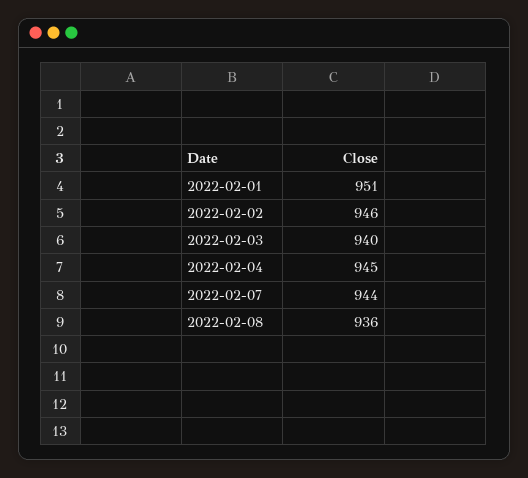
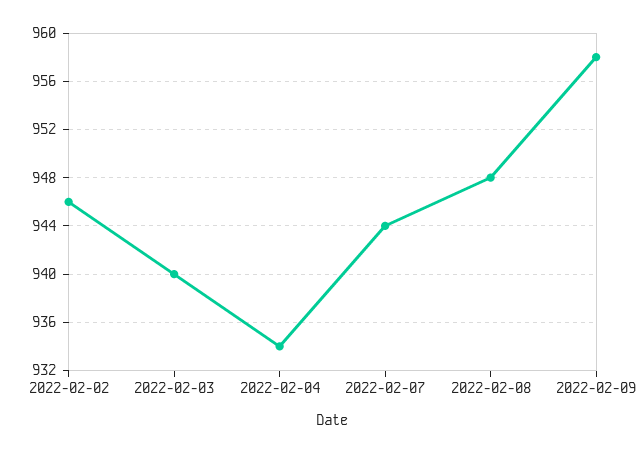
2022-02-01: 951 -> none
2022-02-04: 945 -> 934
2022-02-08: 936 -> 948
2022-02-09: none -> 958

